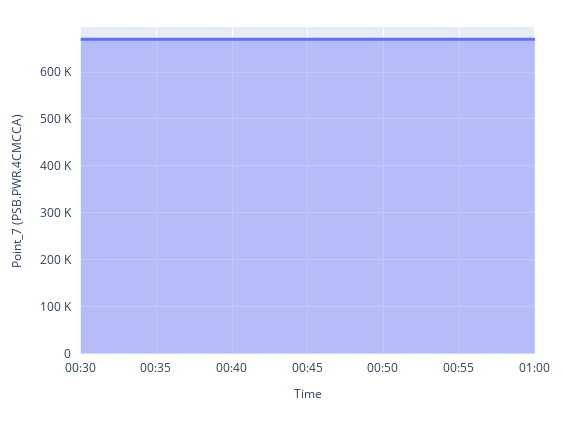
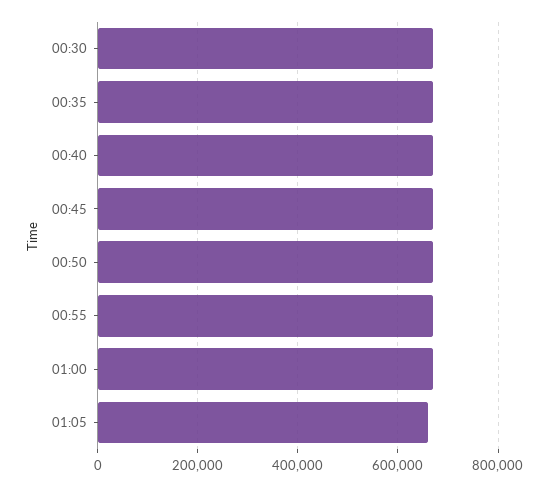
01:05: none -> 660000

